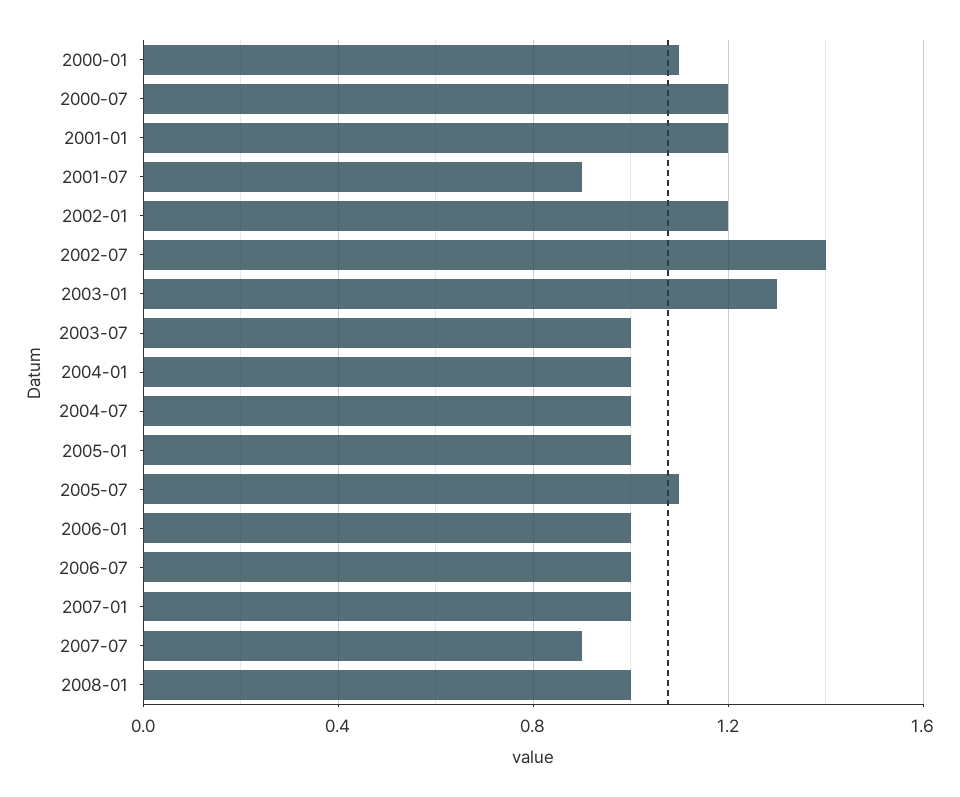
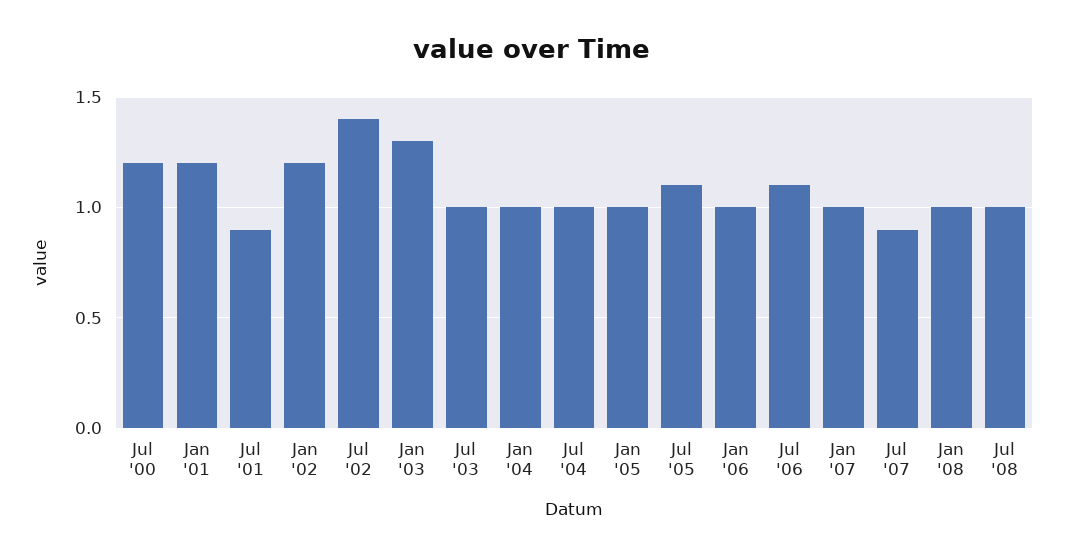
2000-01: 1.1 -> none
2006-07: 1 -> 1.1
Jul '08: none -> 1

